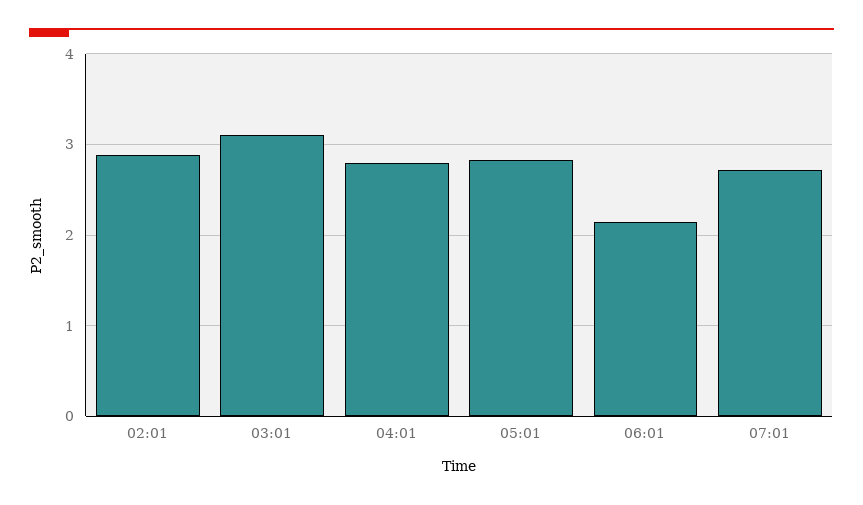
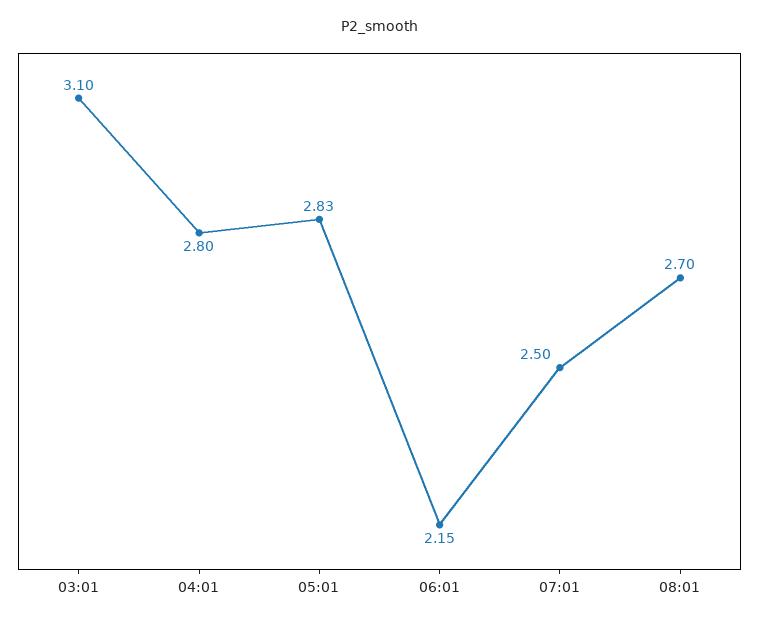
02:01: 2.9 -> none
07:01: 2.7 -> 2.5
08:01: none -> 2.7

